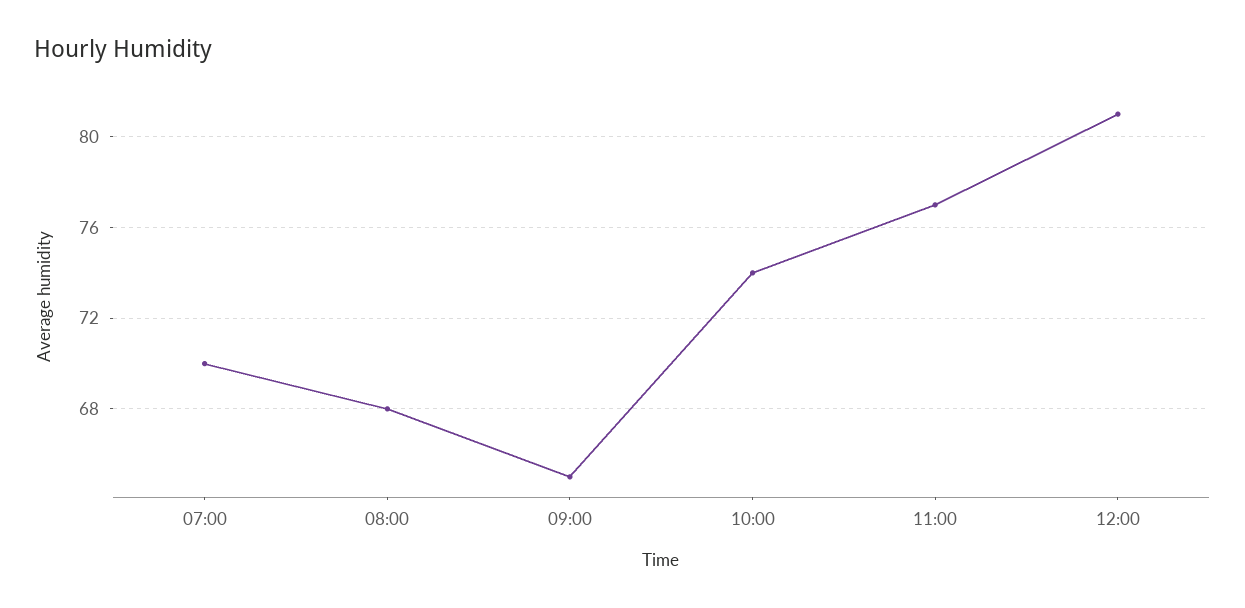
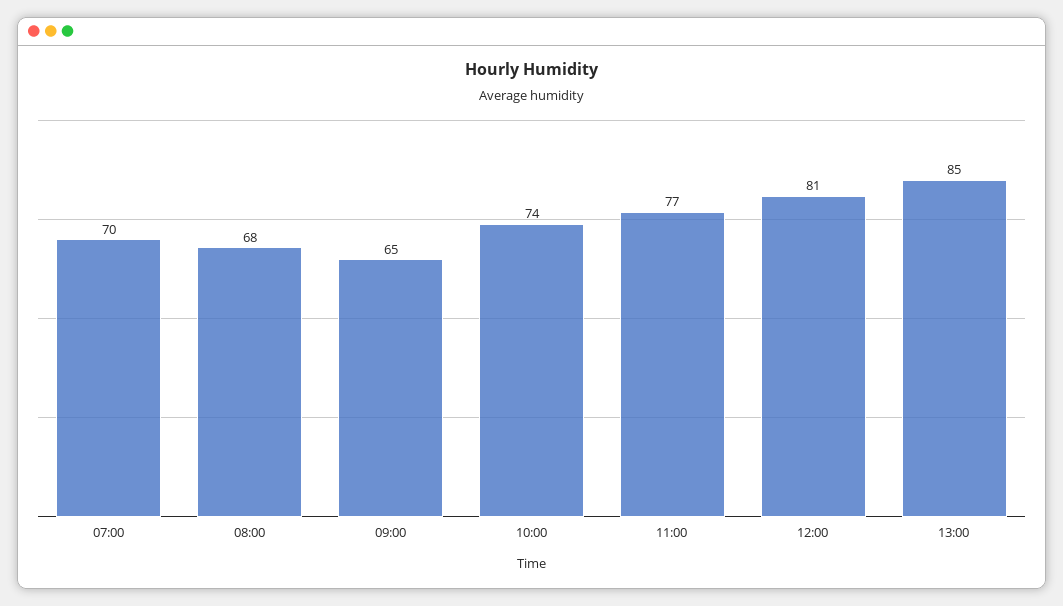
13:00: none -> 85

